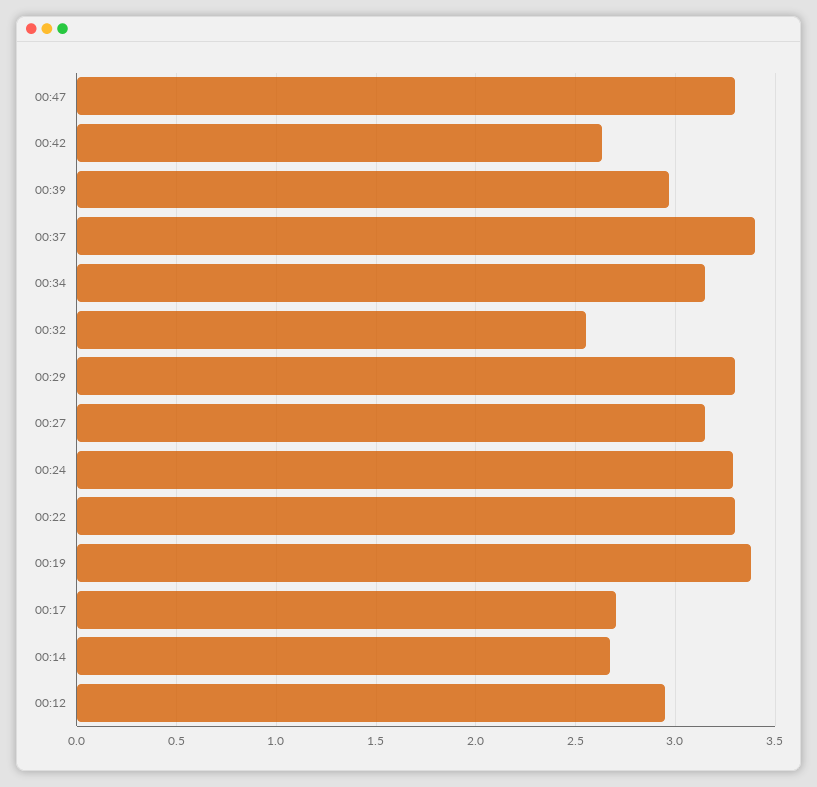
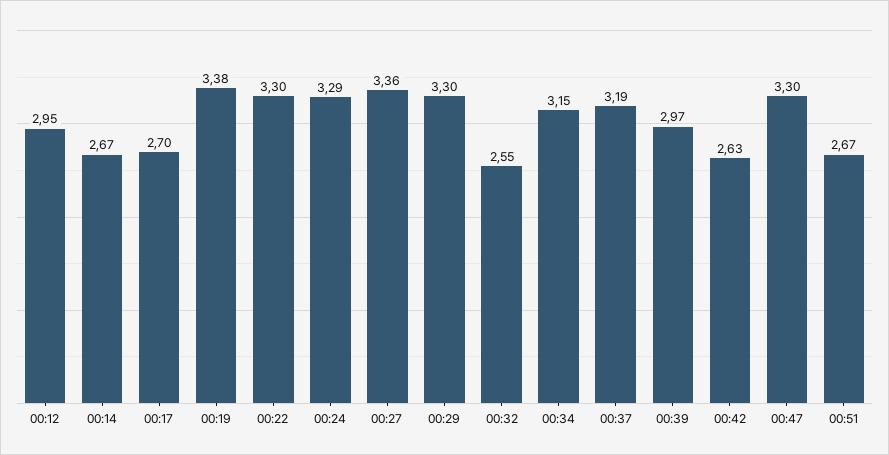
00:37: 3.4 -> 3.19
00:27: 3.15 -> 3.36
00:51: none -> 2.67

